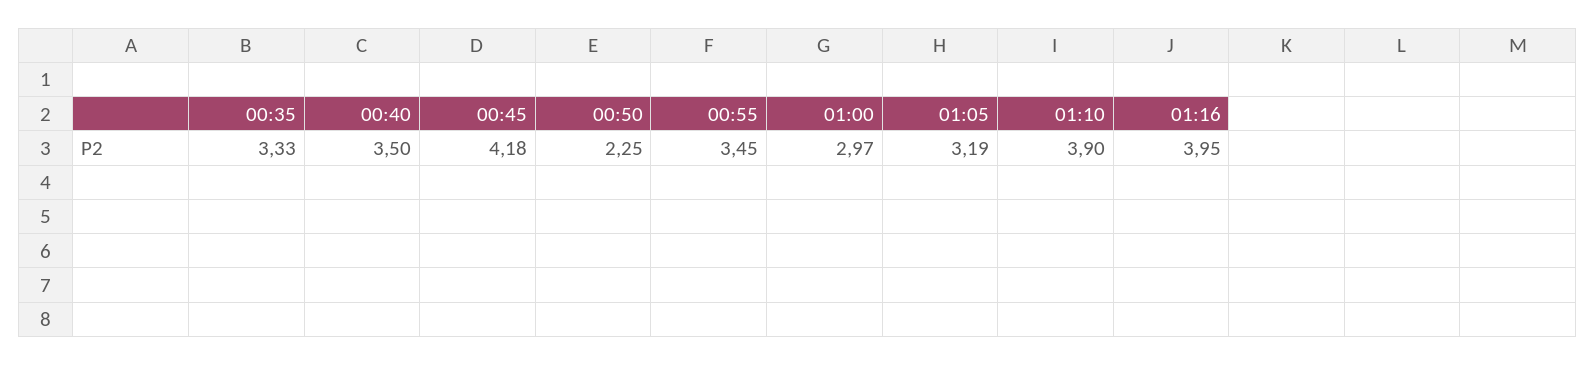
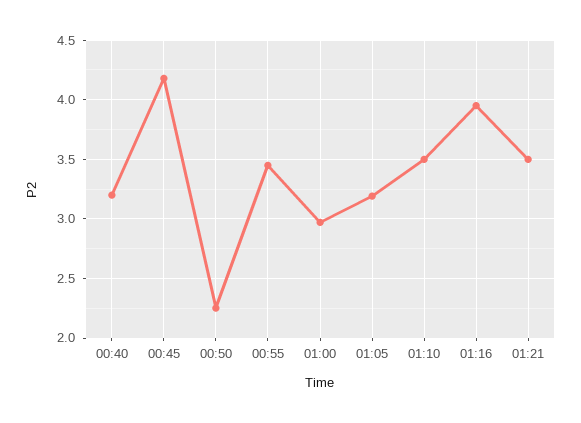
00:35: 3.33 -> none
00:40: 3.5 -> 3.2
01:10: 3.9 -> 3.5
01:21: none -> 3.5

